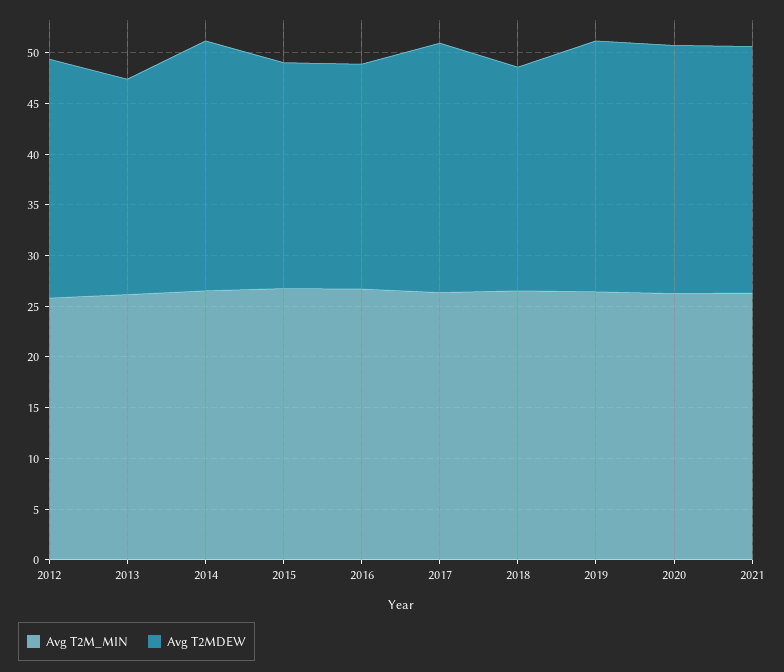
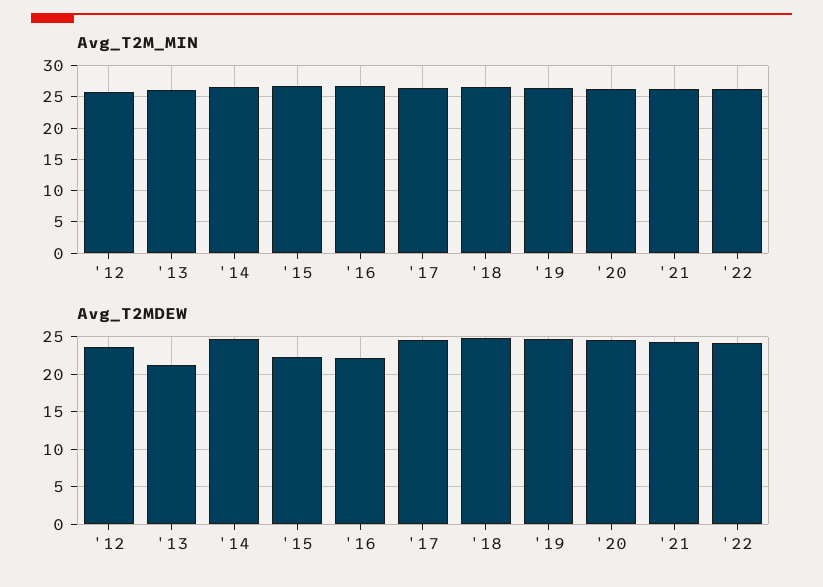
Avg T2MDEW, 2018: 22 -> 25
Avg T2M_MIN, '22: none -> 26
Avg T2MDEW, '22: none -> 24

